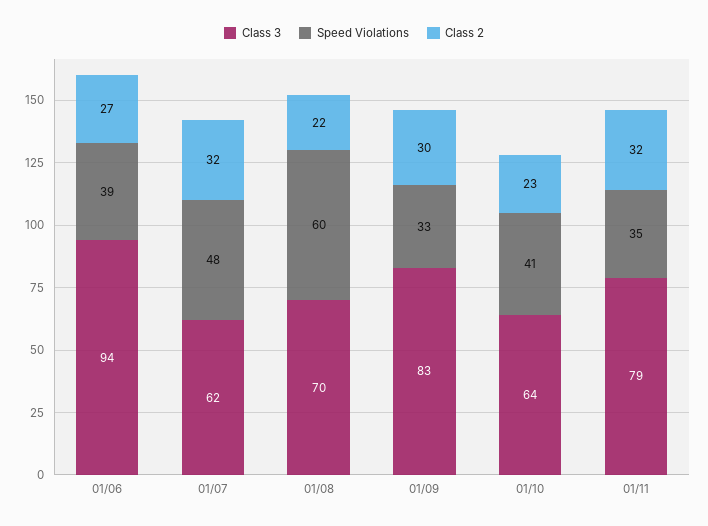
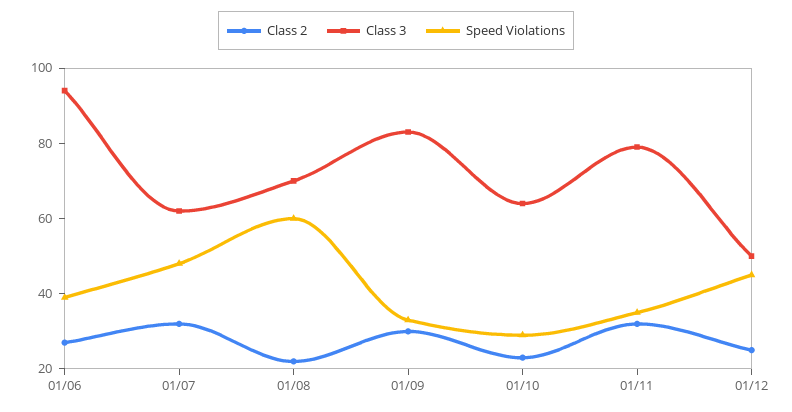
Speed Violations, 01/10: 41 -> 30
Class 2, 01/12: none -> 25
Class 3, 01/12: none -> 50
Speed Violations, 01/12: none -> 45

